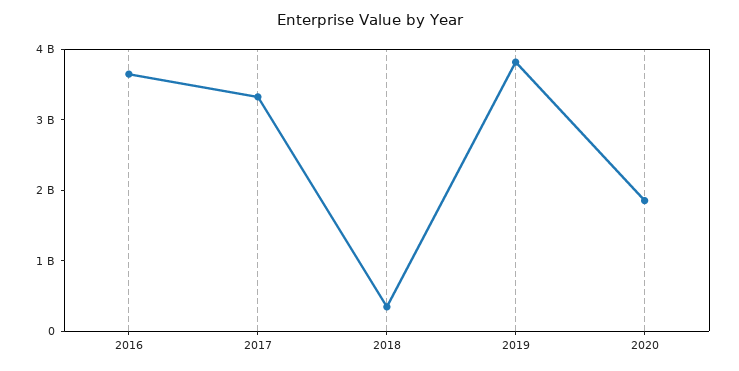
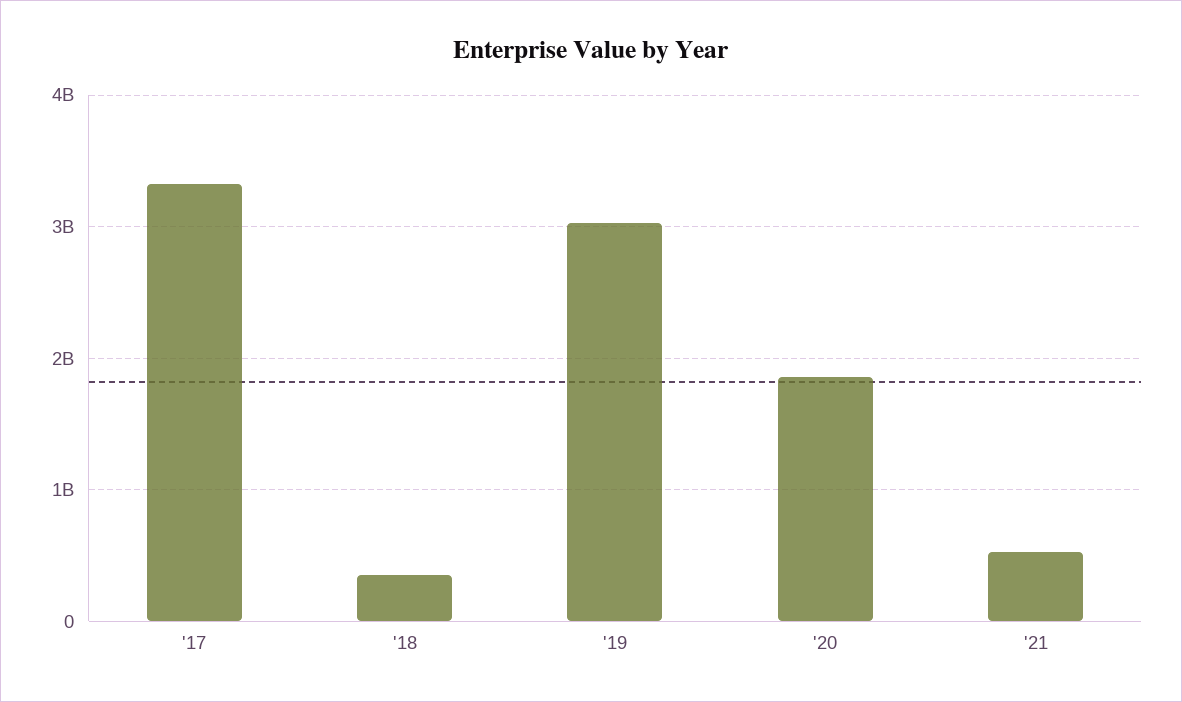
2016: 3600000000 -> none
2019: 3800000000 -> 3000000000
'21: none -> 500000000

